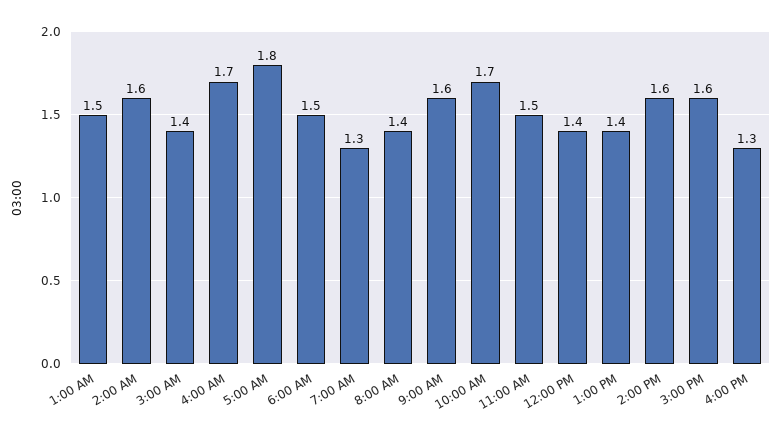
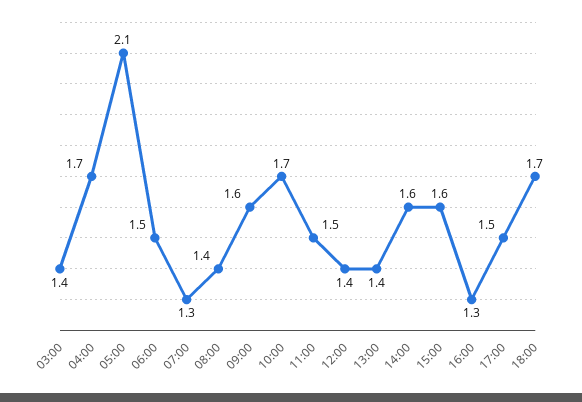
1:00 AM: 1.5 -> none
2:00 AM: 1.6 -> none
5:00 AM: 1.8 -> 2.1
17:00: none -> 1.5
18:00: none -> 1.7

